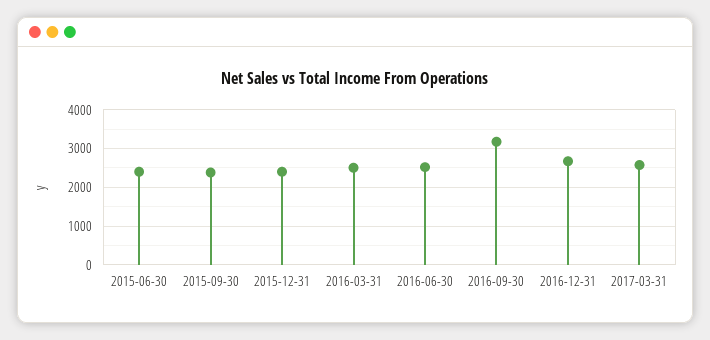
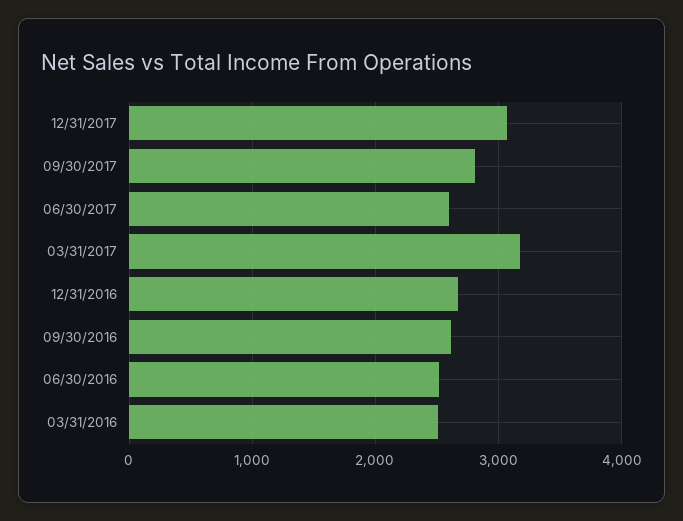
2015-06-30: 2400 -> none
2015-09-30: 2400 -> none
2015-12-31: 2400 -> none
2016-09-30: 3200 -> 2600
2017-03-31: 2600 -> 3200
12/31/2017: none -> 3100
09/30/2017: none -> 2800
06/30/2017: none -> 2600

